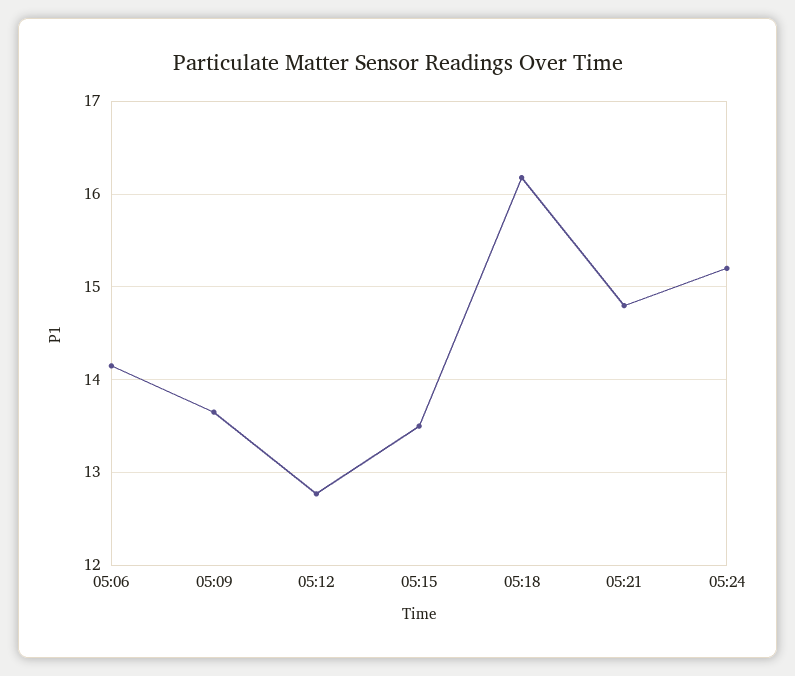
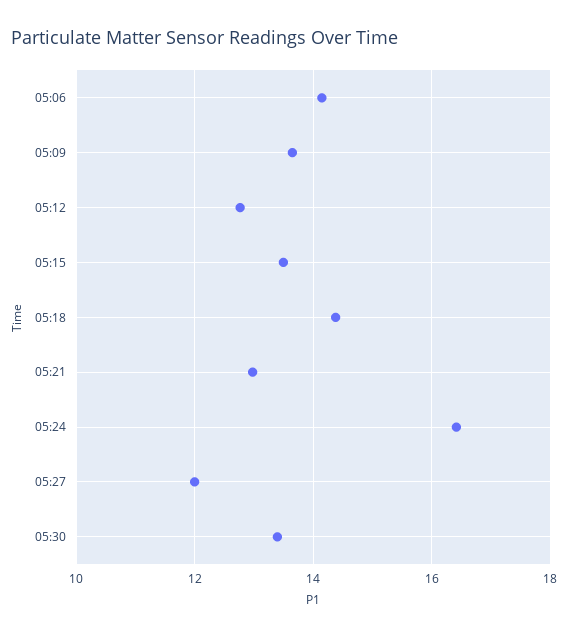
05:18: 16.2 -> 14.4
05:21: 14.8 -> 13
05:24: 15.2 -> 16.4
05:27: none -> 12
05:30: none -> 13.4

